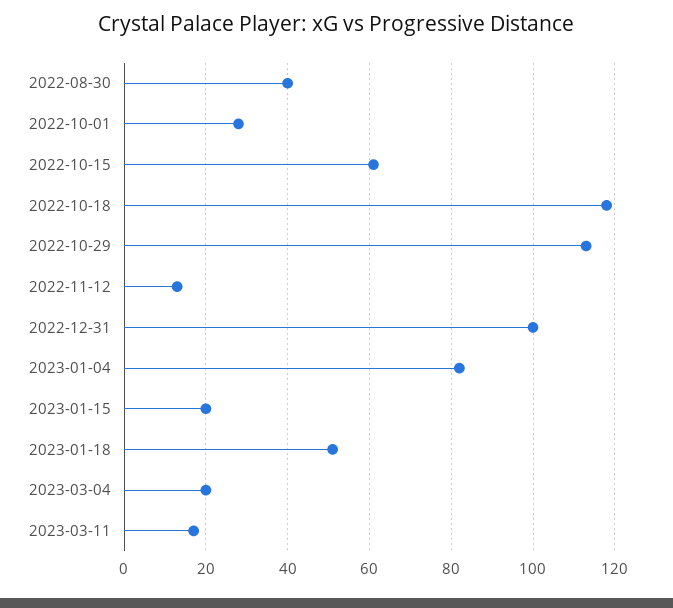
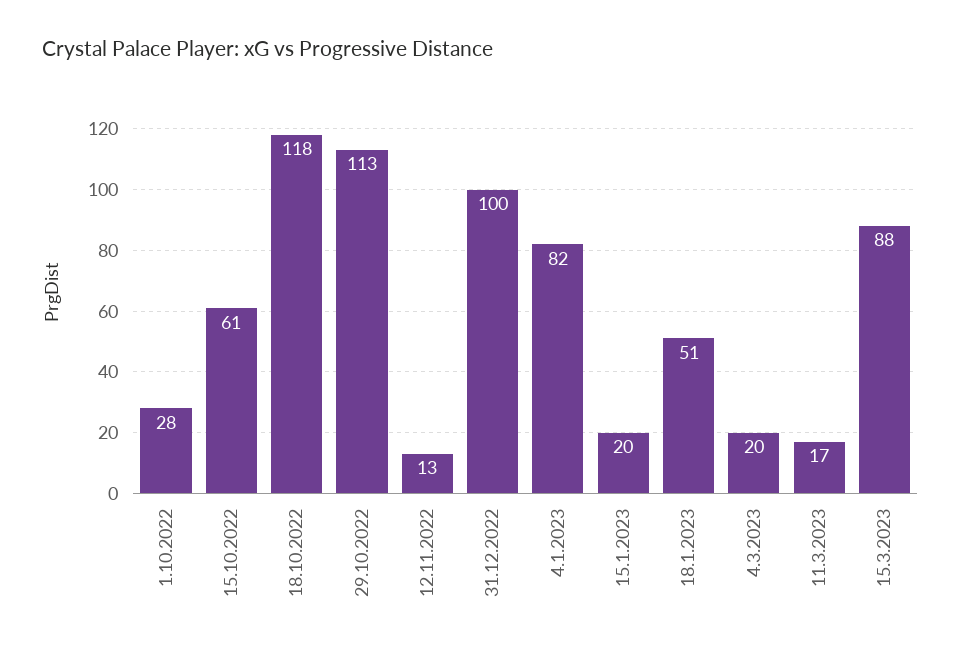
2022-08-30: 40 -> none
15.3.2023: none -> 88

